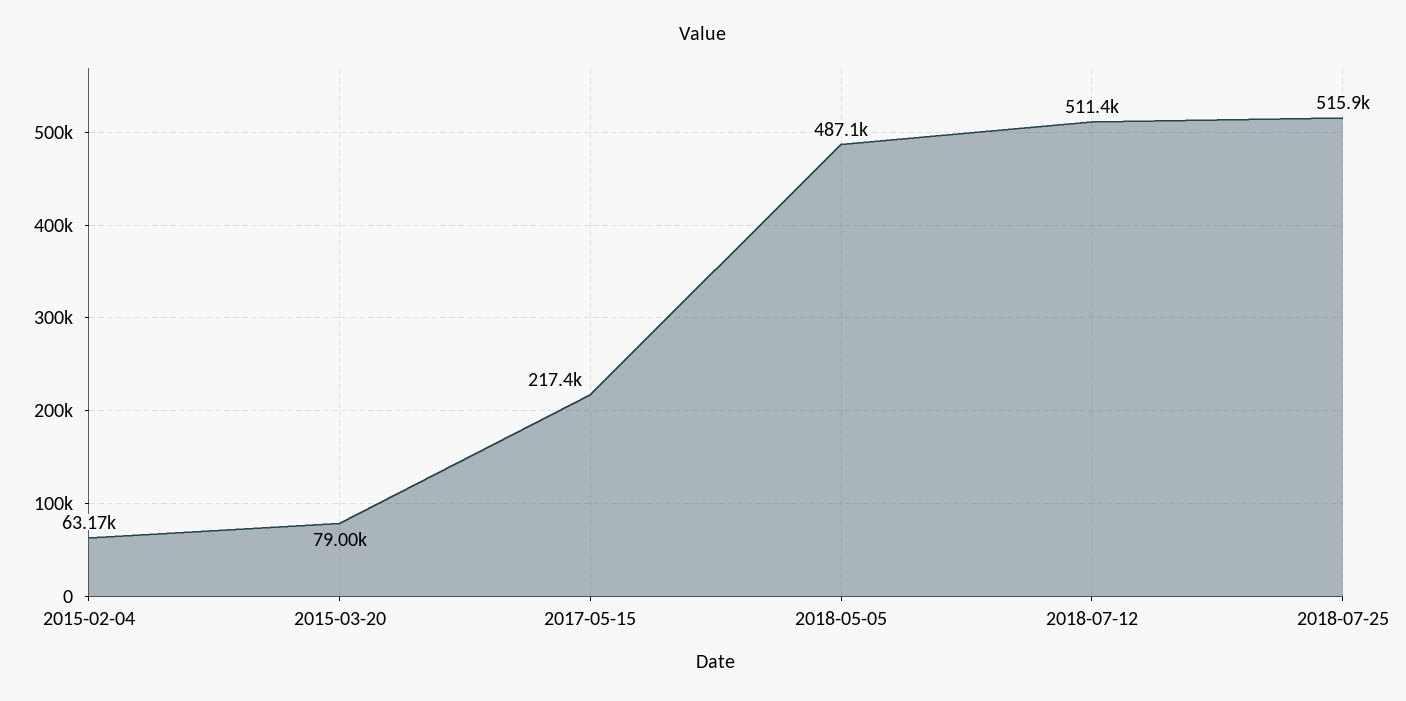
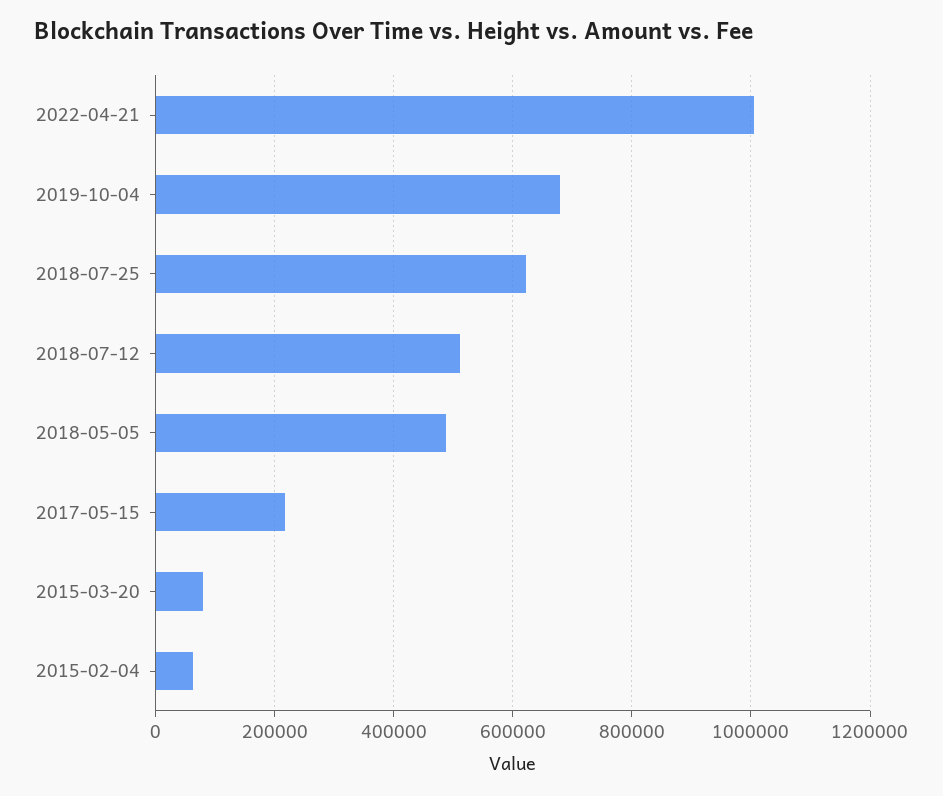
2018-07-25: 515900 -> 620000
2022-04-21: none -> 1000000
2019-10-04: none -> 680000

